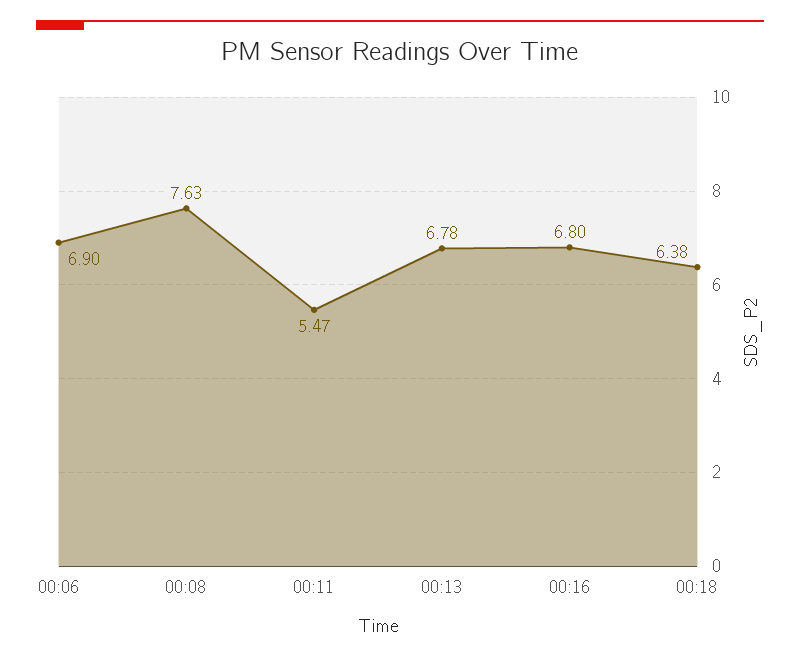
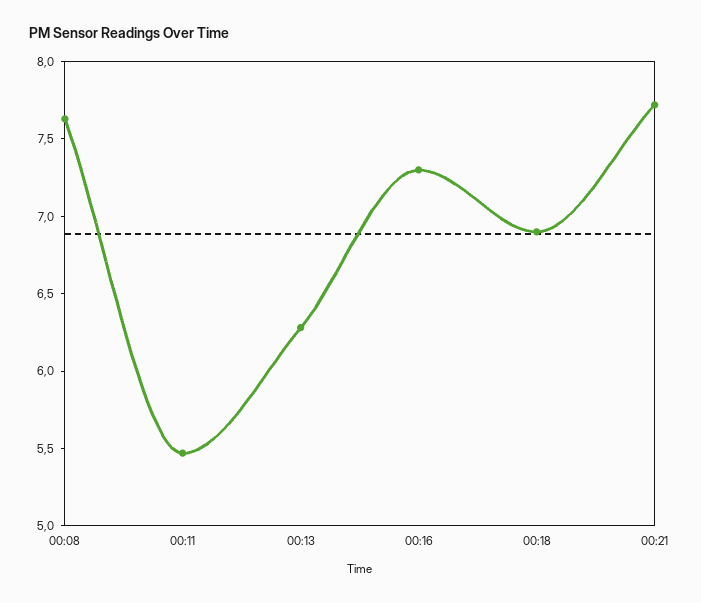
00:06: 6.9 -> none
00:13: 6.78 -> 6.3
00:16: 6.8 -> 7.3
00:18: 6.38 -> 6.9
00:21: none -> 7.7

